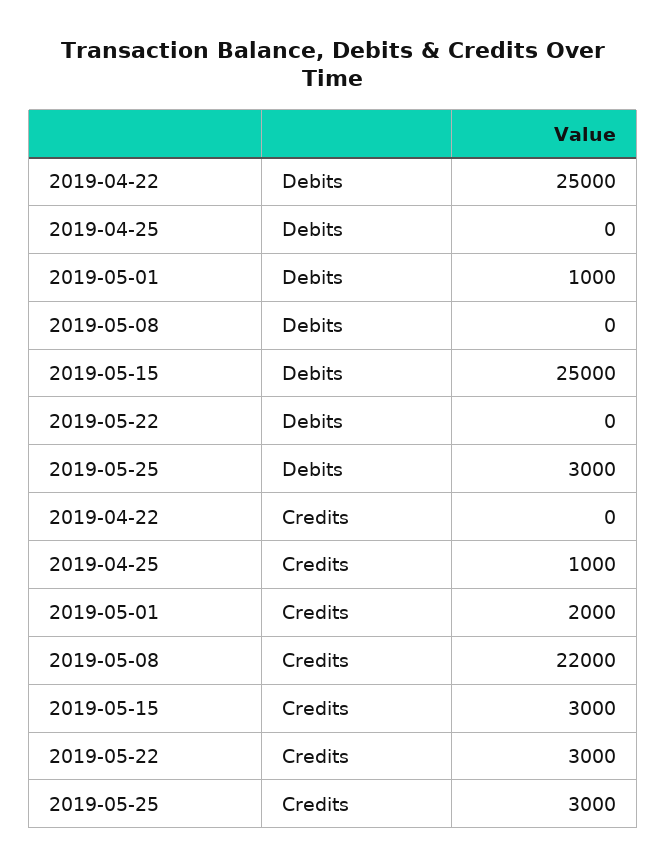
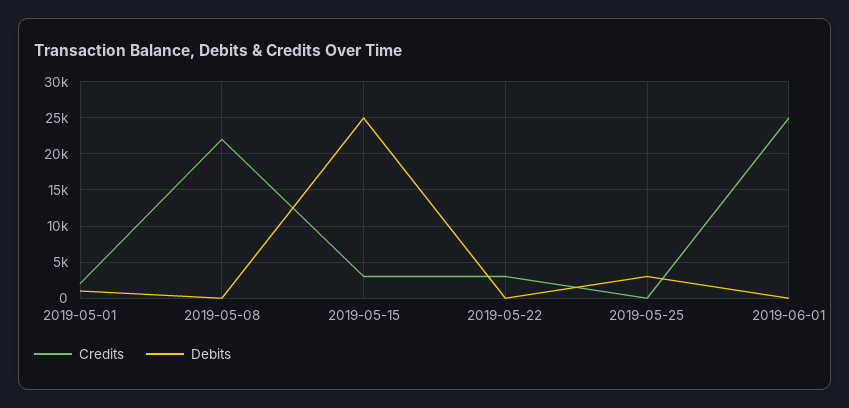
Debits, 2019-04-22: 25000 -> none
Debits, 2019-04-25: 0 -> none
Credits, 2019-04-22: 0 -> none
Credits, 2019-04-25: 1000 -> none
Credits, 2019-05-25: 3000 -> 0
Credits, 2019-06-01: none -> 25000
Debits, 2019-06-01: none -> 0

